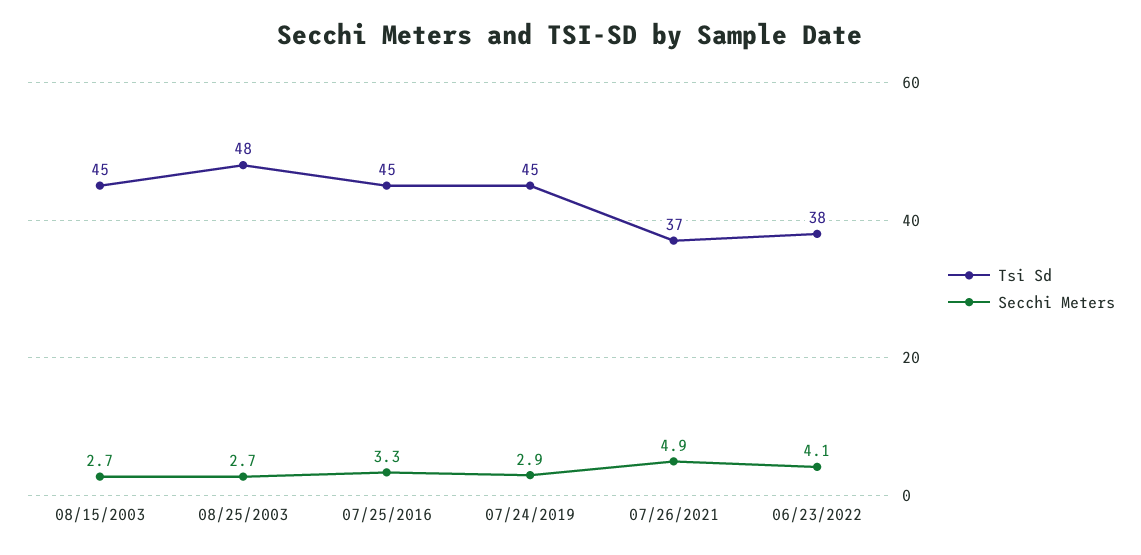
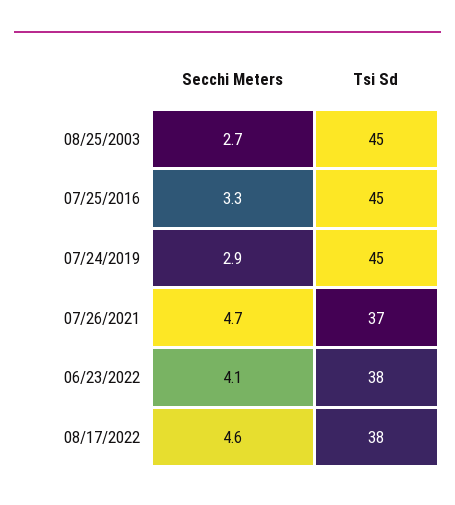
Tsi Sd, 08/15/2003: 45 -> none
Secchi Meters, 08/15/2003: 2.7 -> none
Tsi Sd, 08/25/2003: 48 -> 45
Secchi Meters, 07/26/2021: 4.9 -> 4.7
Secchi Meters, 08/17/2022: none -> 4.6
Tsi Sd, 08/17/2022: none -> 38

